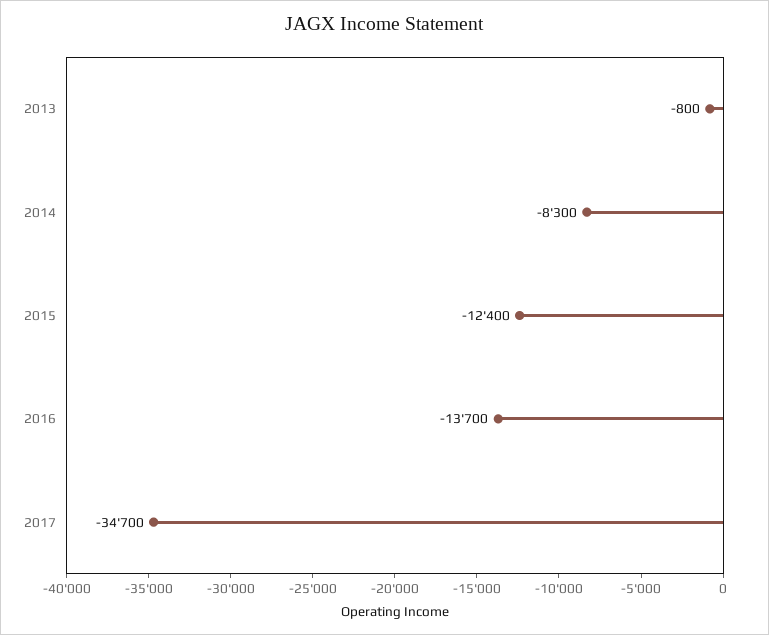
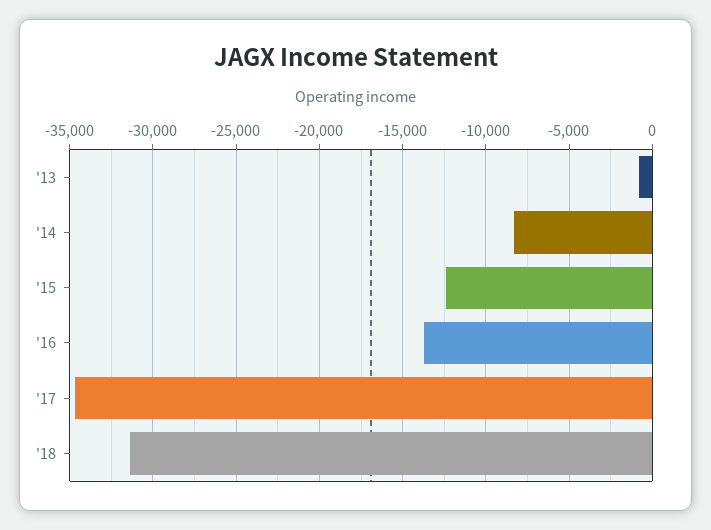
'18: none -> -31500

